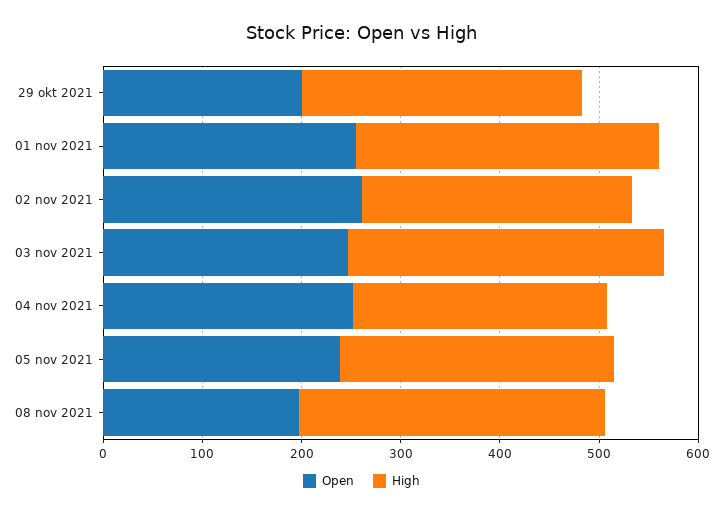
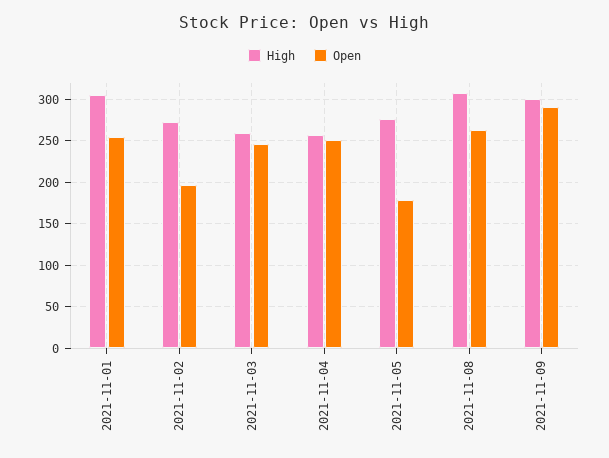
Open, 29 okt 2021: 200 -> none
High, 29 okt 2021: 280 -> none
Open, 02 nov 2021: 260 -> 200
High, 03 nov 2021: 320 -> 260
Open, 05 nov 2021: 240 -> 180
Open, 08 nov 2021: 200 -> 260
High, 2021-11-09: none -> 300
Open, 2021-11-09: none -> 290

